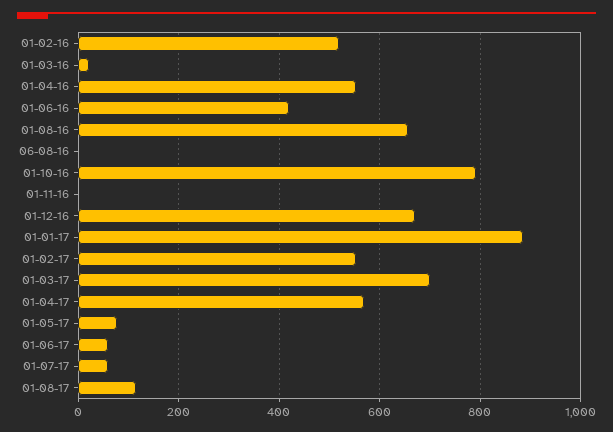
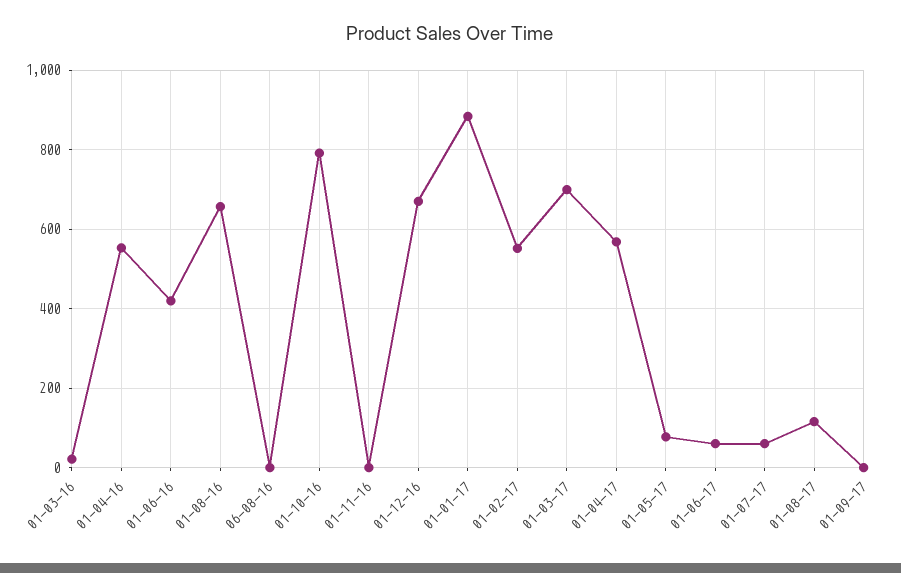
01-02-16: 520 -> none
01-09-17: none -> 0

